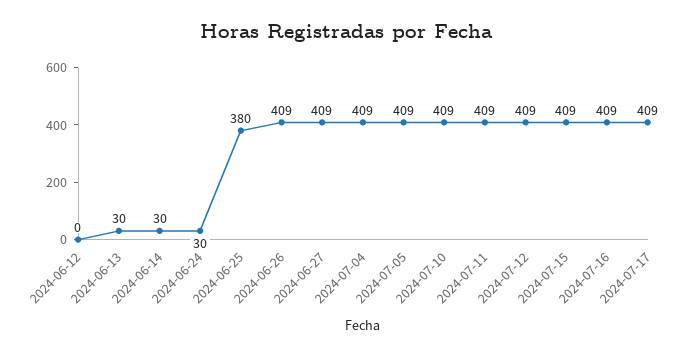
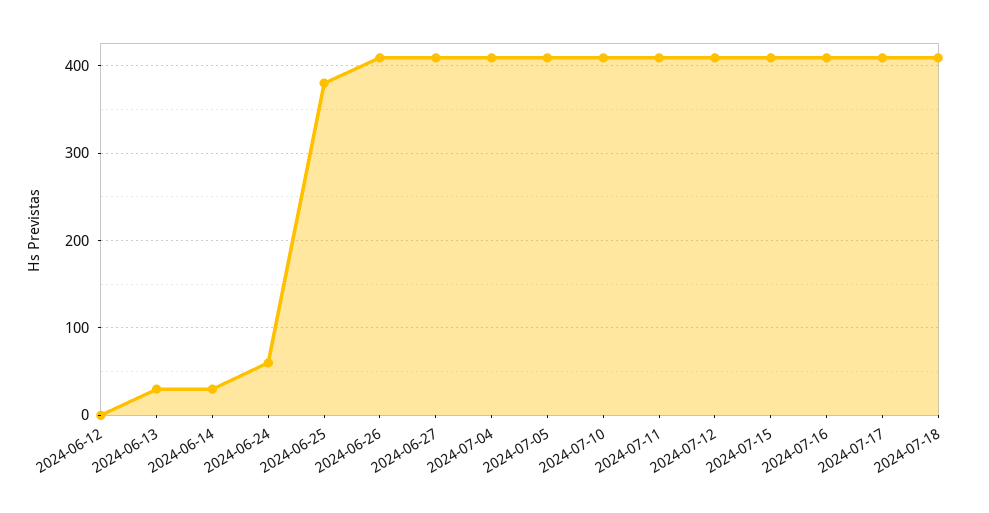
2024-06-24: 30 -> 60
2024-07-18: none -> 410

